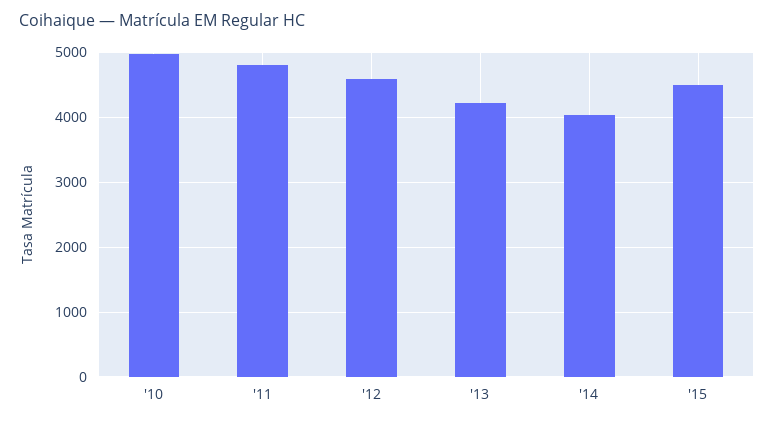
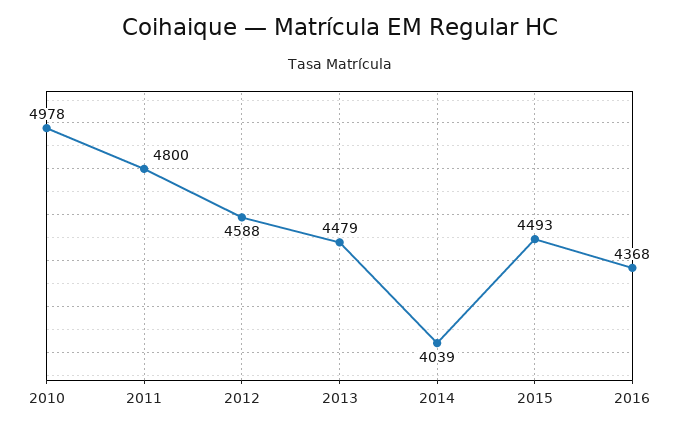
'13: 4200 -> 4479
2016: none -> 4368

